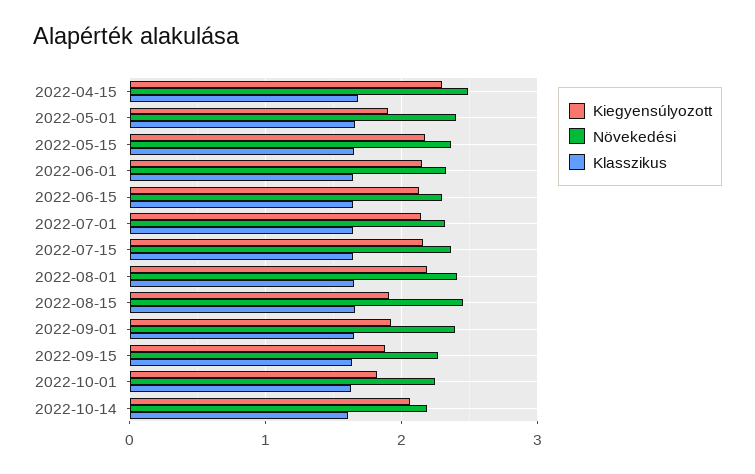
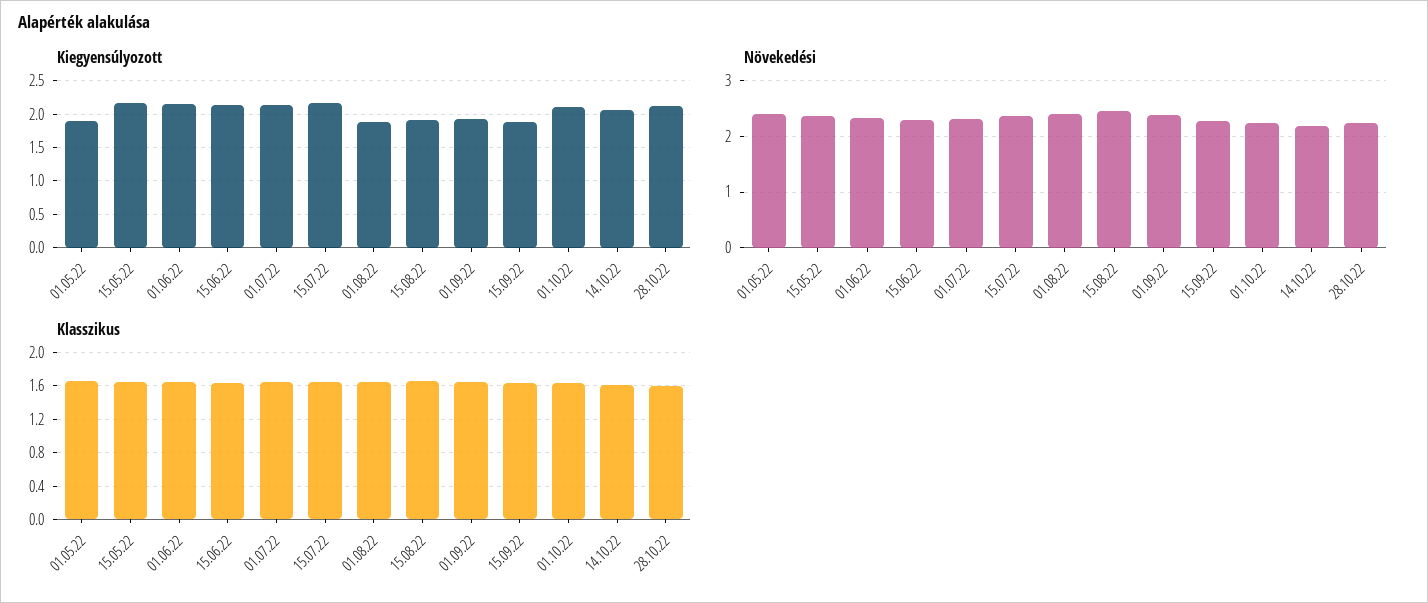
Kiegyensúlyozott, 2022-04-15: 2.3 -> none
Növekedési, 2022-04-15: 2.5 -> none
Klasszikus, 2022-04-15: 1.7 -> none
Kiegyensúlyozott, 2022-08-01: 2.2 -> 1.9
Kiegyensúlyozott, 2022-10-01: 1.8 -> 2.1
Kiegyensúlyozott, 28.10.22: none -> 2.1
Növekedési, 28.10.22: none -> 2.2
Klasszikus, 28.10.22: none -> 1.6

